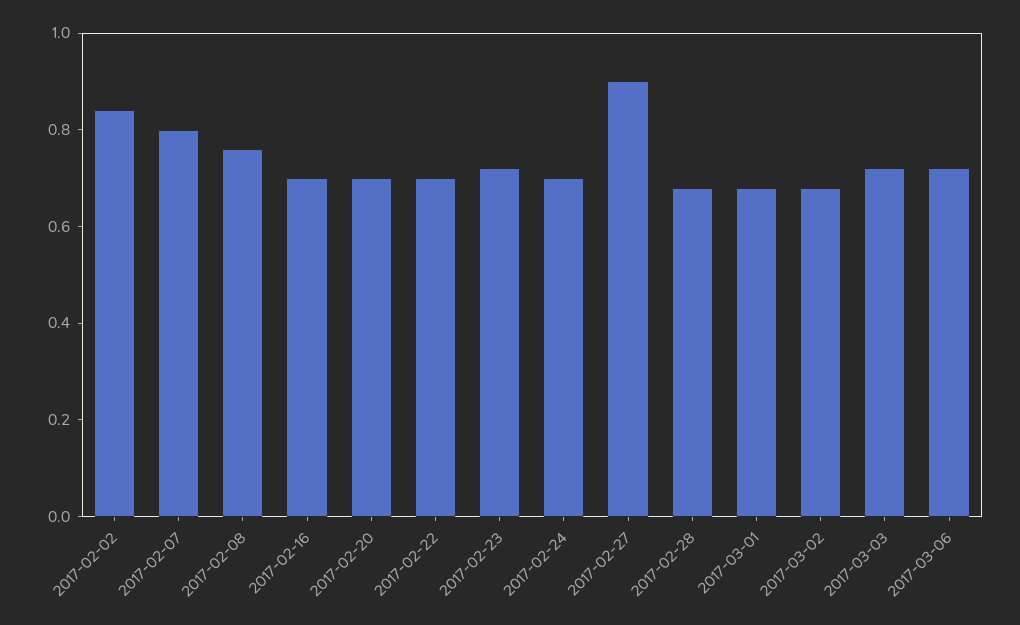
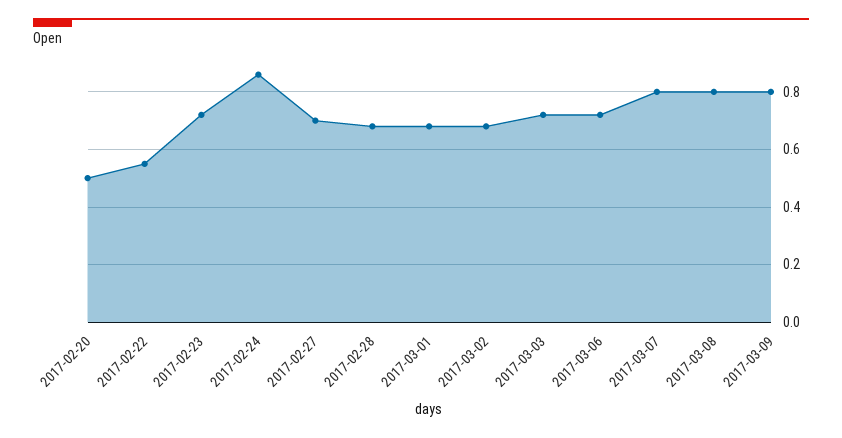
2017-02-02: 0.85 -> none
2017-02-07: 0.8 -> none
2017-02-08: 0.75 -> none
2017-02-16: 0.7 -> none
2017-02-20: 0.7 -> 0.5
2017-02-22: 0.7 -> 0.55
2017-02-24: 0.7 -> 0.85
2017-02-27: 0.9 -> 0.7
2017-03-07: none -> 0.8
2017-03-08: none -> 0.8
2017-03-09: none -> 0.8

